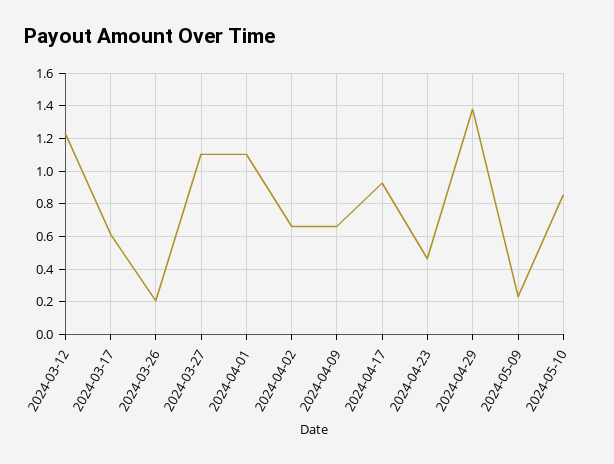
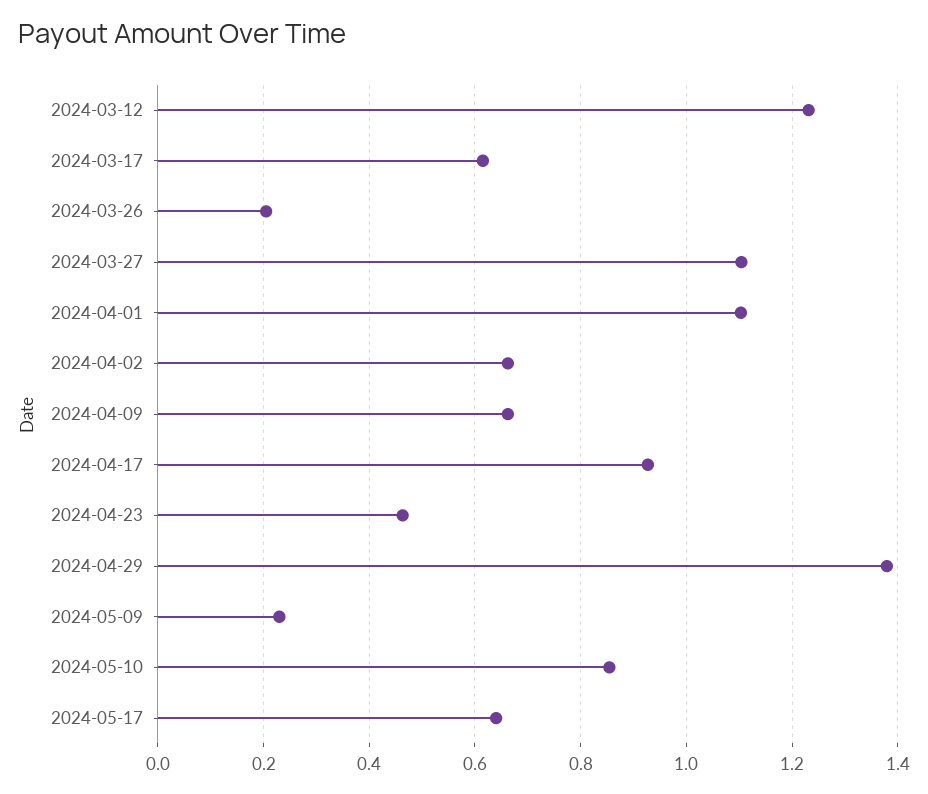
2024-05-17: none -> 0.64

